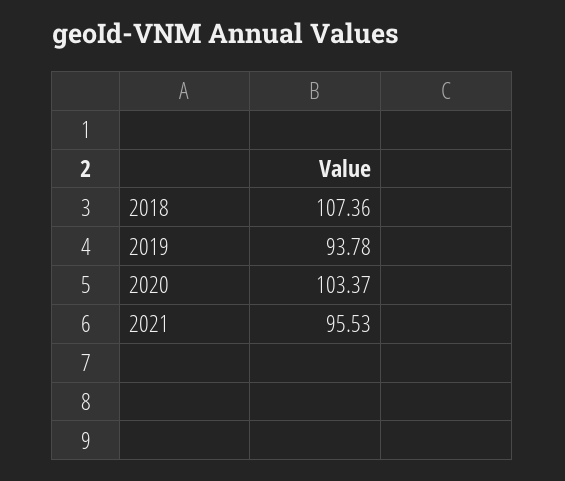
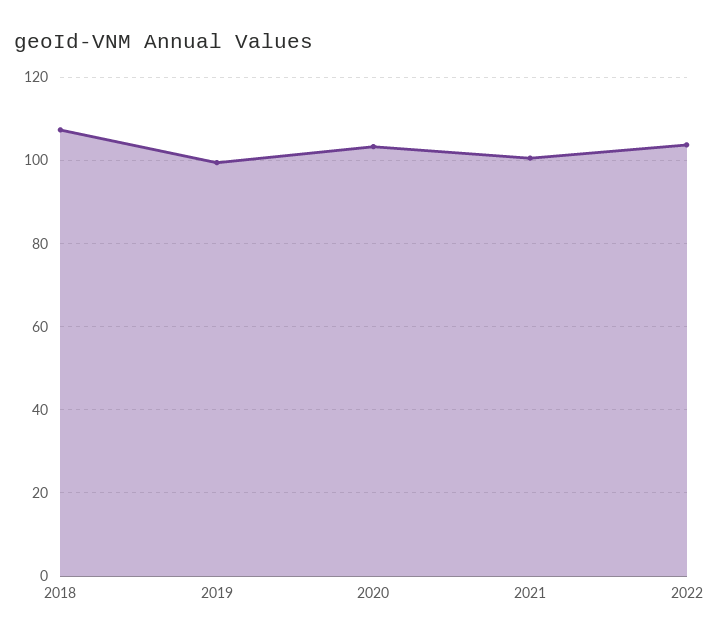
2019: 93.78 -> 100
2021: 95.53 -> 100
2022: none -> 104

